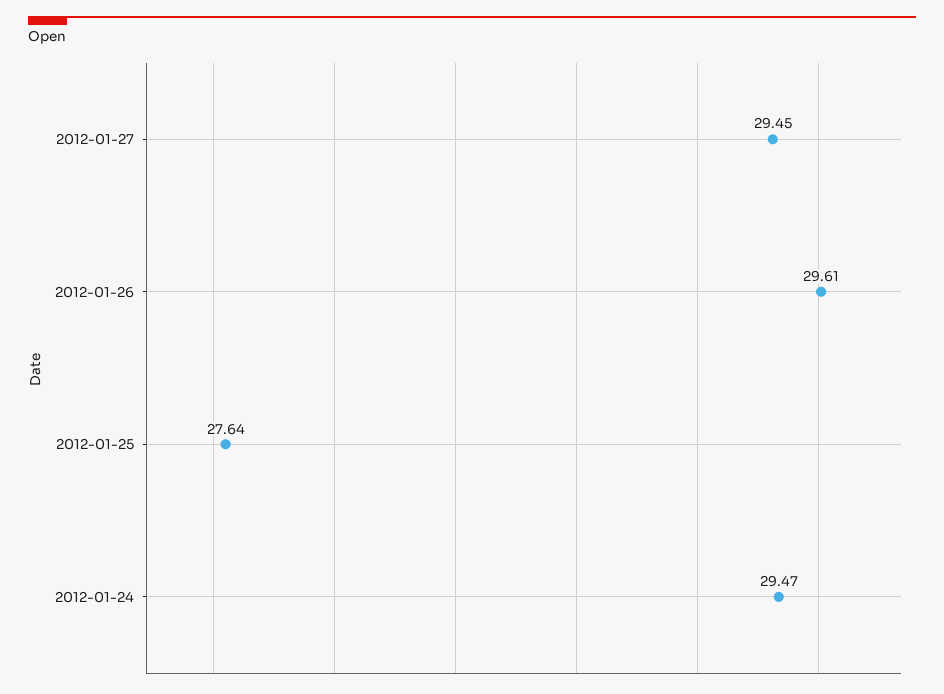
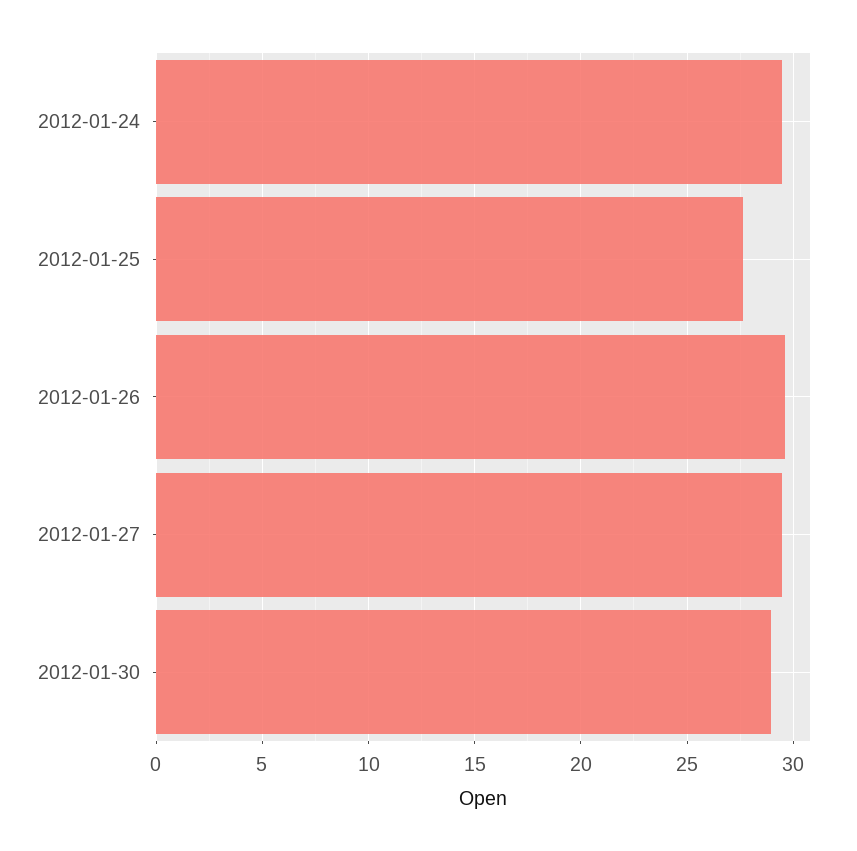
2012-01-30: none -> 29

